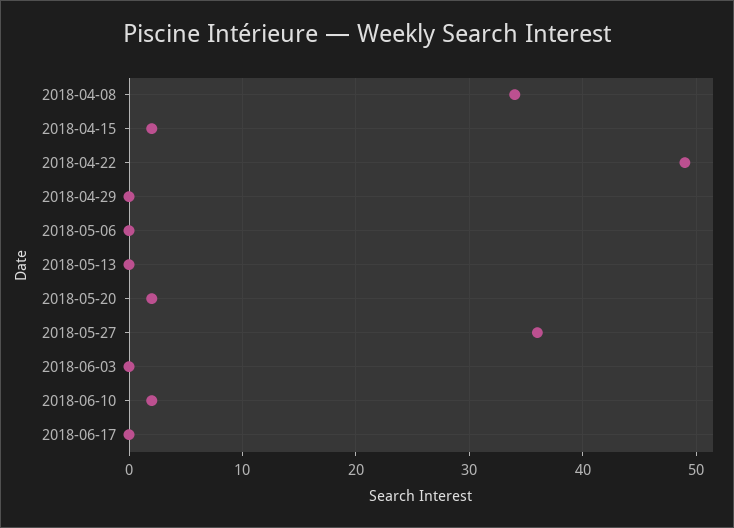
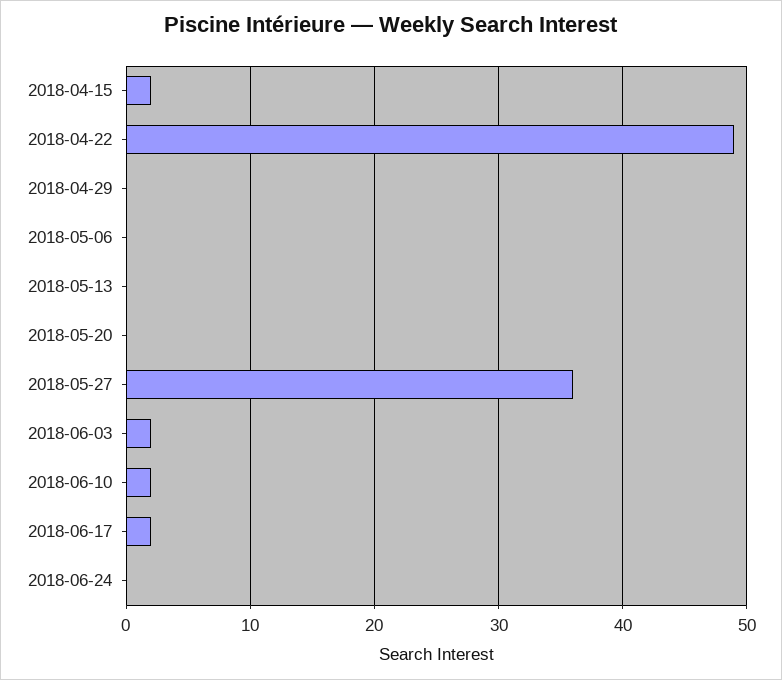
2018-04-08: 34 -> none
2018-05-20: 2 -> 0
2018-06-03: 0 -> 2
2018-06-17: 0 -> 2
2018-06-24: none -> 0

